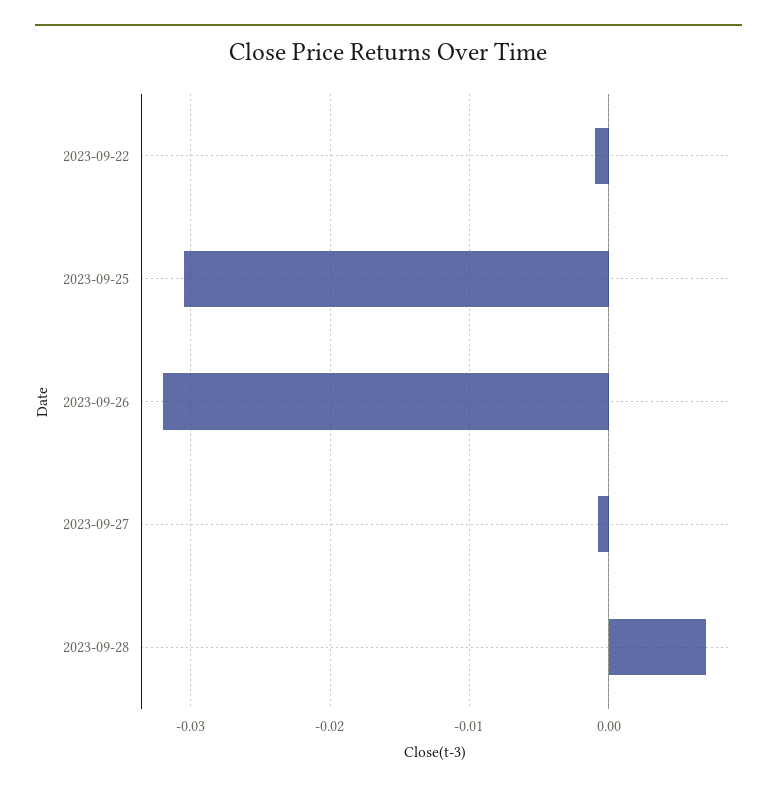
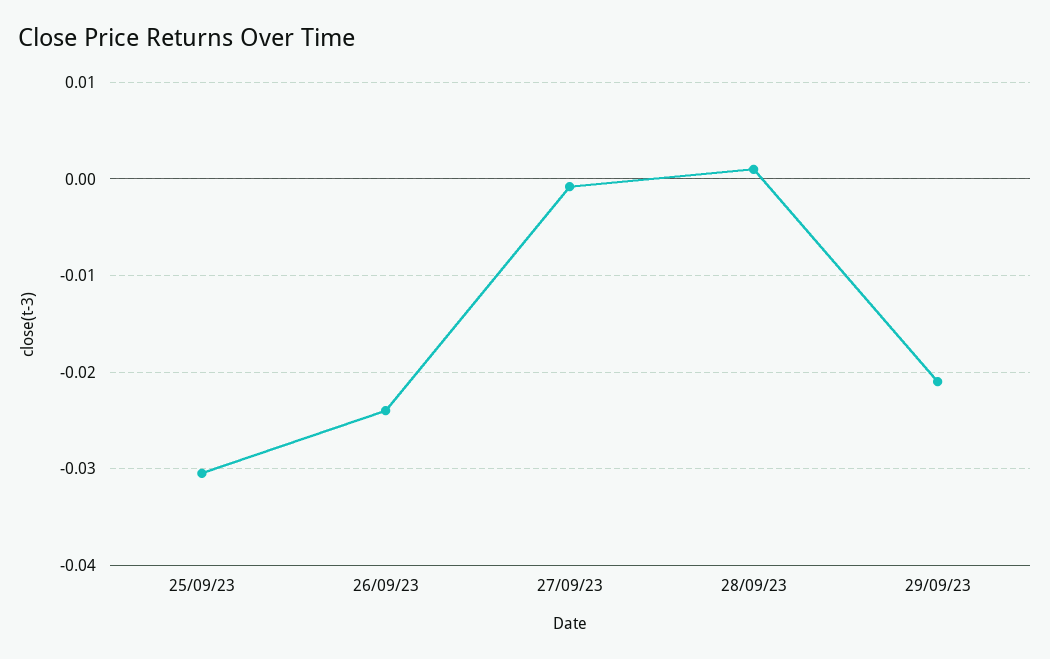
2023-09-22: -0.001 -> none
2023-09-26: -0.032 -> -0.024
2023-09-28: 0.007 -> 0.001
29/09/23: none -> -0.021

